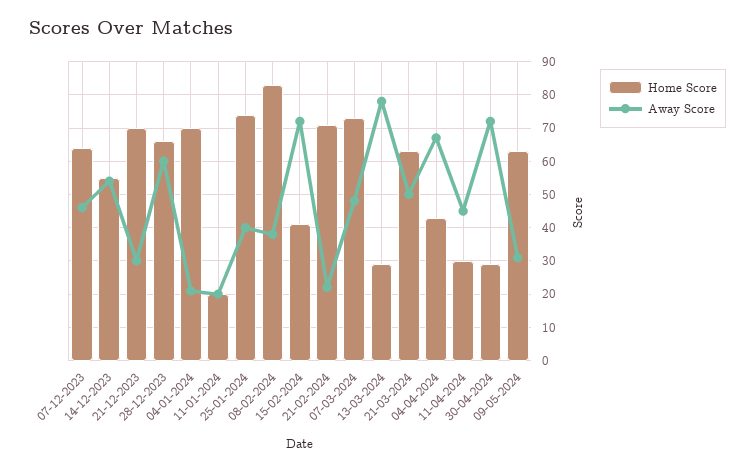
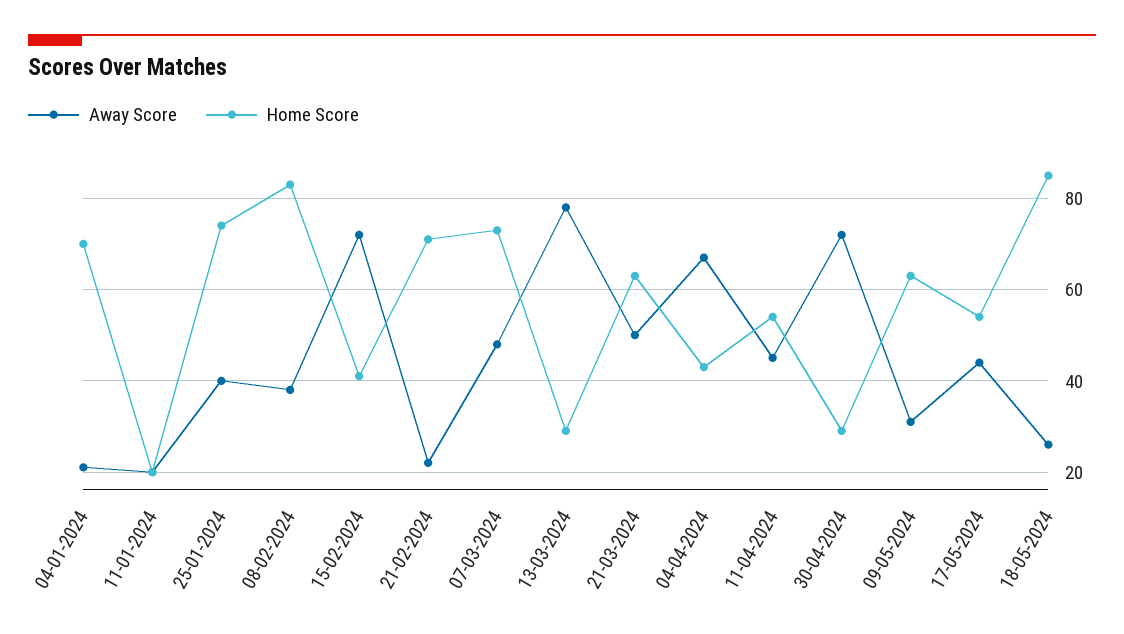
Home Score, 07-12-2023: 65 -> none
Away Score, 07-12-2023: 45 -> none
Home Score, 14-12-2023: 55 -> none
Away Score, 14-12-2023: 55 -> none
Home Score, 21-12-2023: 70 -> none
Away Score, 21-12-2023: 30 -> none
Home Score, 28-12-2023: 65 -> none
Away Score, 28-12-2023: 60 -> none
Home Score, 11-04-2024: 30 -> 55
Away Score, 17-05-2024: none -> 45
Home Score, 17-05-2024: none -> 55
Away Score, 18-05-2024: none -> 25
Home Score, 18-05-2024: none -> 85

